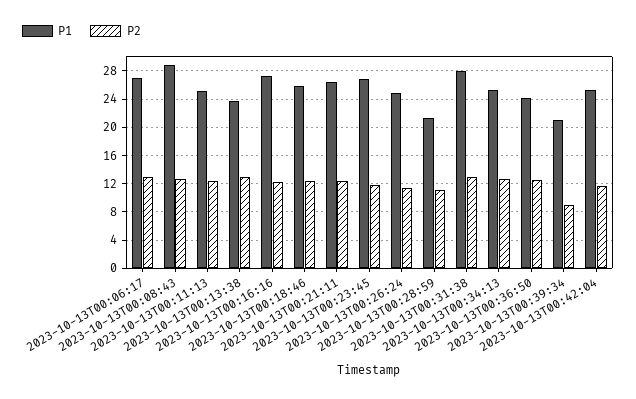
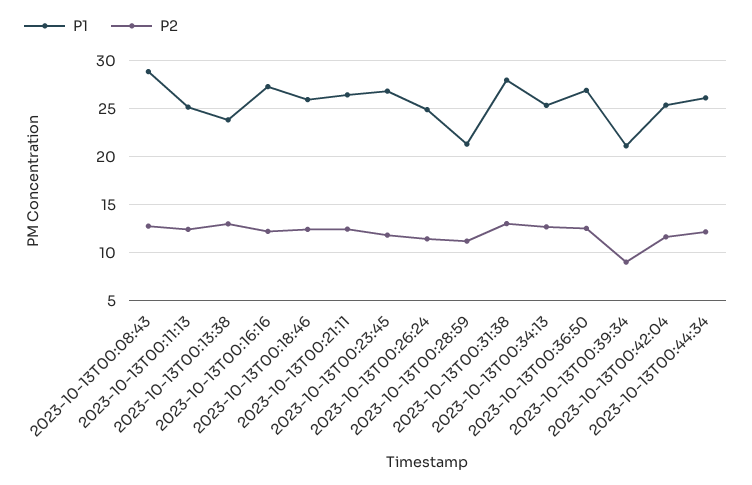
P1, 2023-10-13T00:06:17: 27 -> none
P2, 2023-10-13T00:06:17: 13 -> none
P1, 2023-10-13T00:36:50: 24 -> 27
P1, 2023-10-13T00:44:34: none -> 26
P2, 2023-10-13T00:44:34: none -> 12

